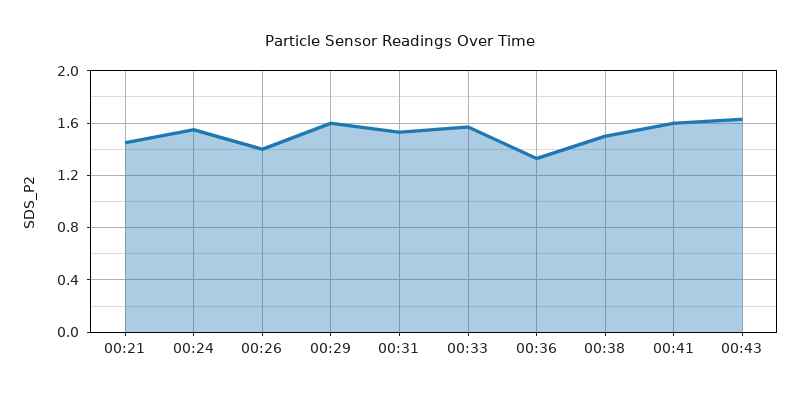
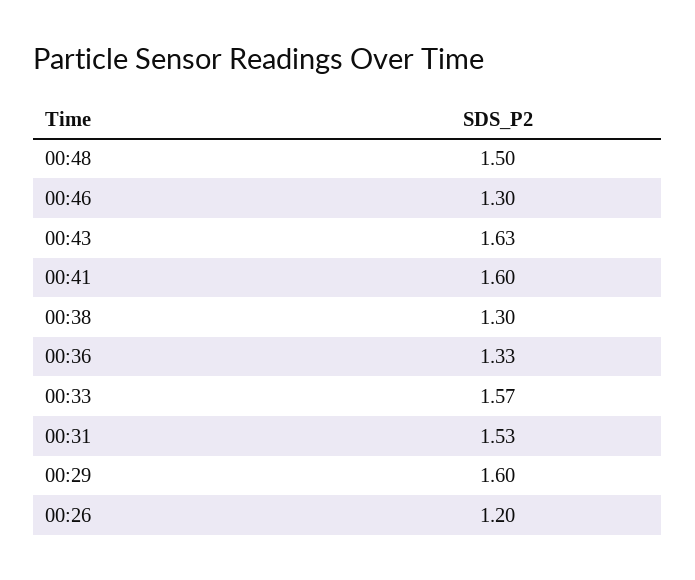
00:21: 1.45 -> none
00:24: 1.55 -> none
00:26: 1.4 -> 1.2
00:38: 1.5 -> 1.3
00:48: none -> 1.5
00:46: none -> 1.3

